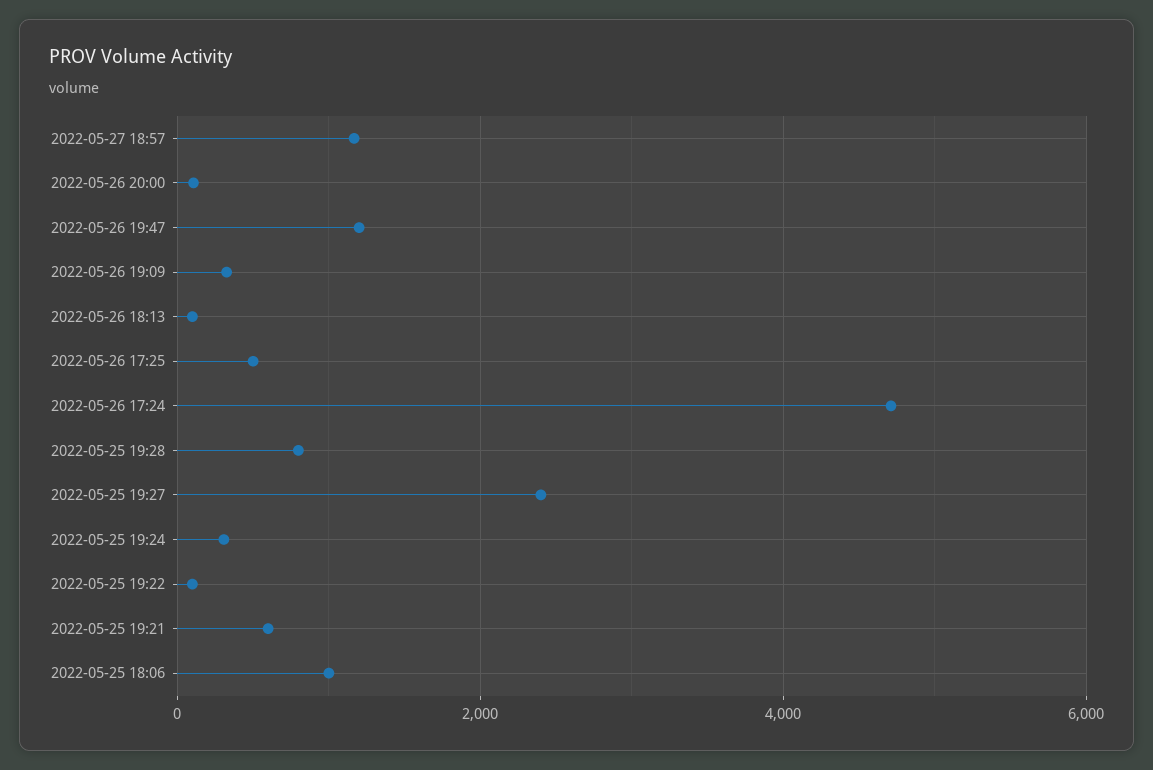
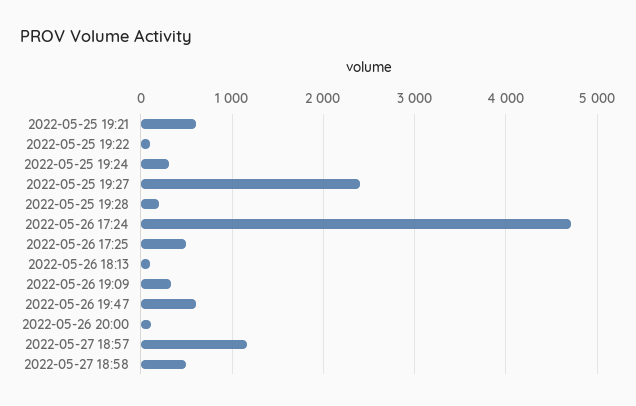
2022-05-26 19:47: 1200 -> 600
2022-05-25 19:28: 800 -> 200
2022-05-25 18:06: 1000 -> none
2022-05-27 18:58: none -> 500

